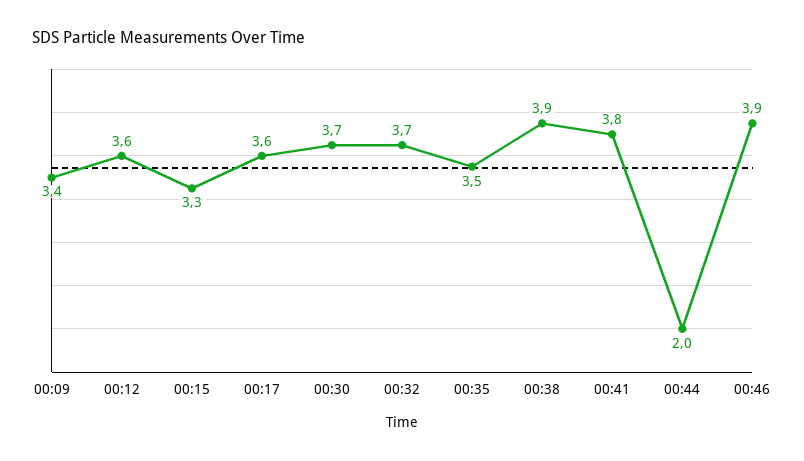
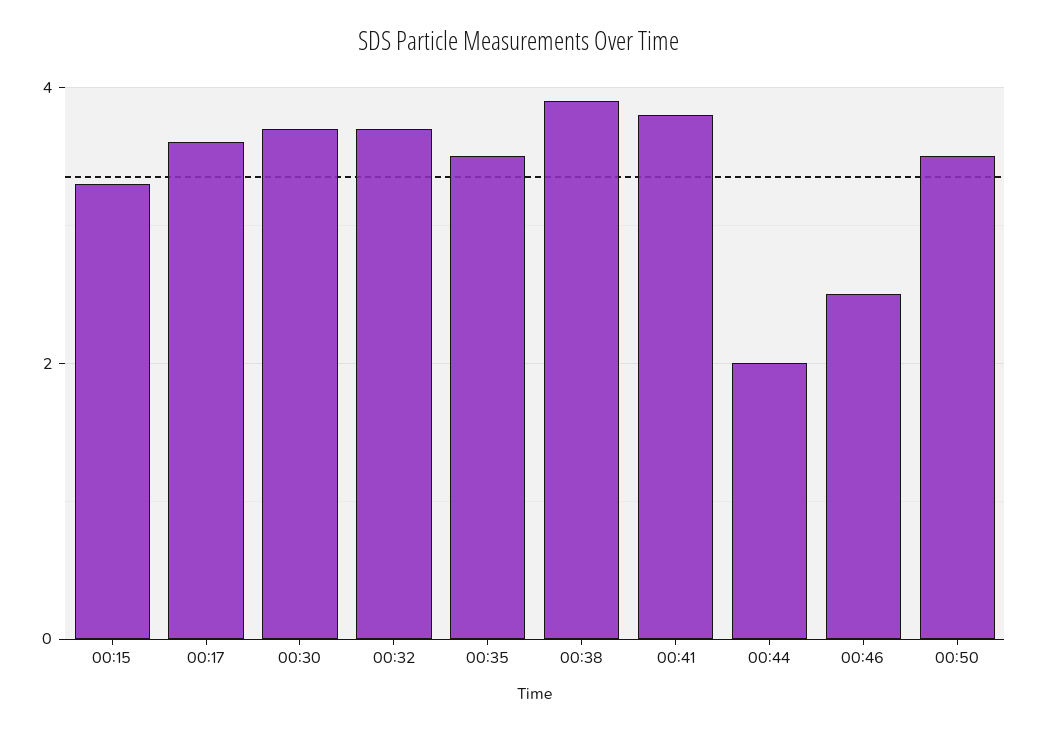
00:09: 3.4 -> none
00:12: 3.6 -> none
00:46: 3.9 -> 2.5
00:50: none -> 3.5

